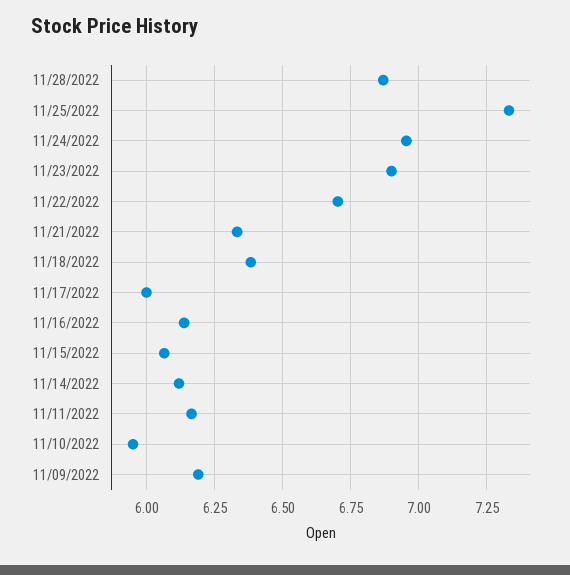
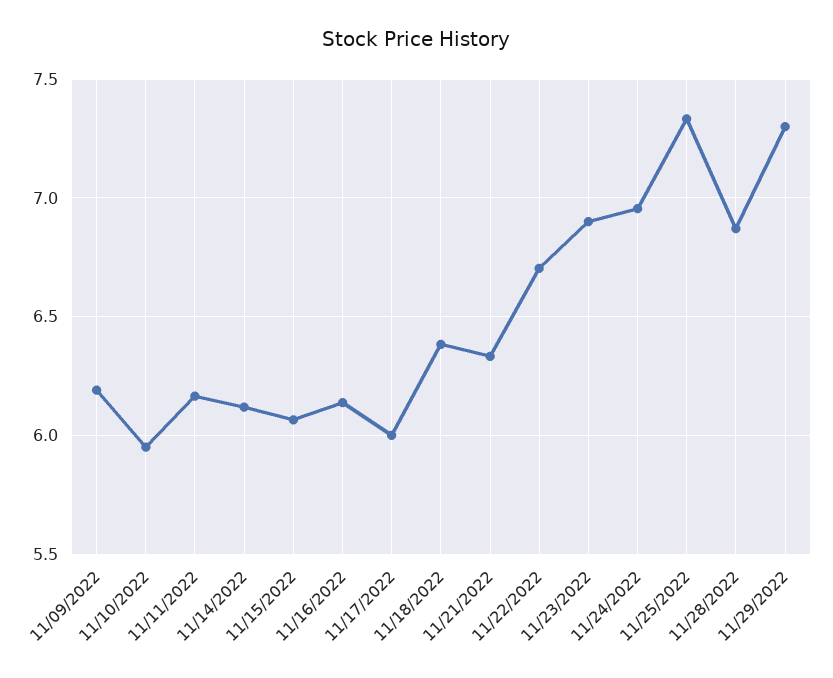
11/29/2022: none -> 7.3

